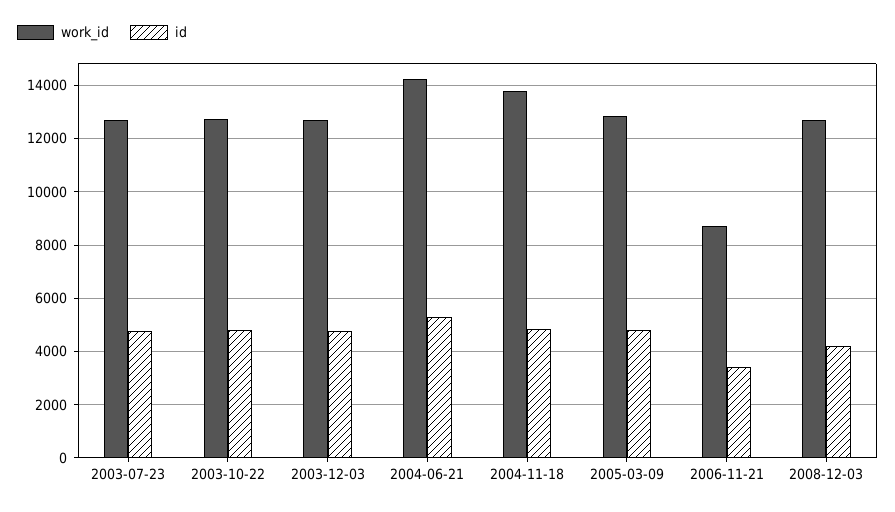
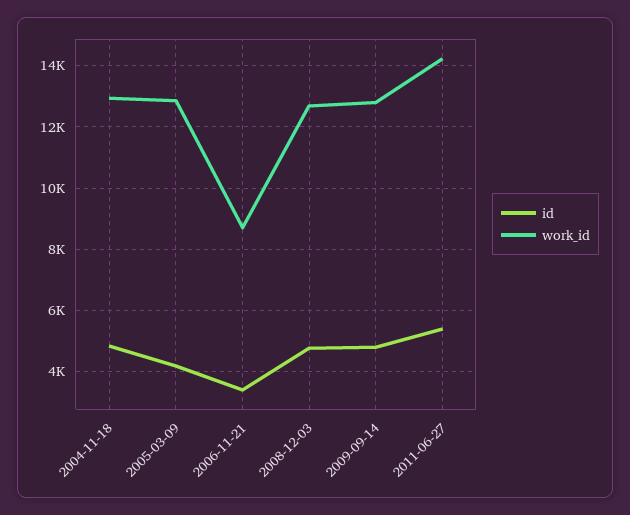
work_id, 2003-07-23: 12750 -> none
id, 2003-07-23: 4750 -> none
work_id, 2003-10-22: 12750 -> none
id, 2003-10-22: 4750 -> none
work_id, 2003-12-03: 12750 -> none
id, 2003-12-03: 4750 -> none
work_id, 2004-06-21: 14250 -> none
id, 2004-06-21: 5250 -> none
work_id, 2004-11-18: 13750 -> 13000
id, 2005-03-09: 4750 -> 4200
id, 2008-12-03: 4250 -> 4800
id, 2009-09-14: none -> 4800
work_id, 2009-09-14: none -> 12800
id, 2011-06-27: none -> 5400
work_id, 2011-06-27: none -> 14200

